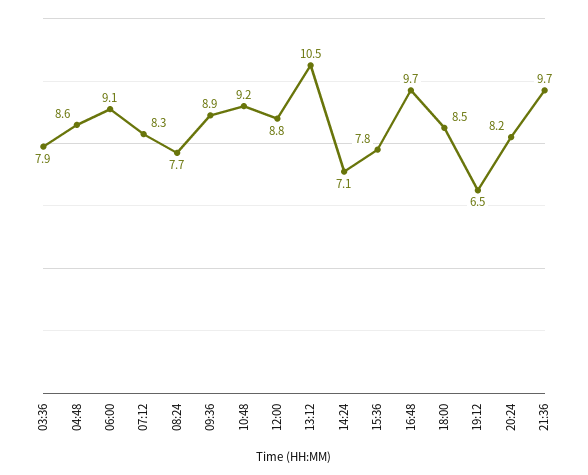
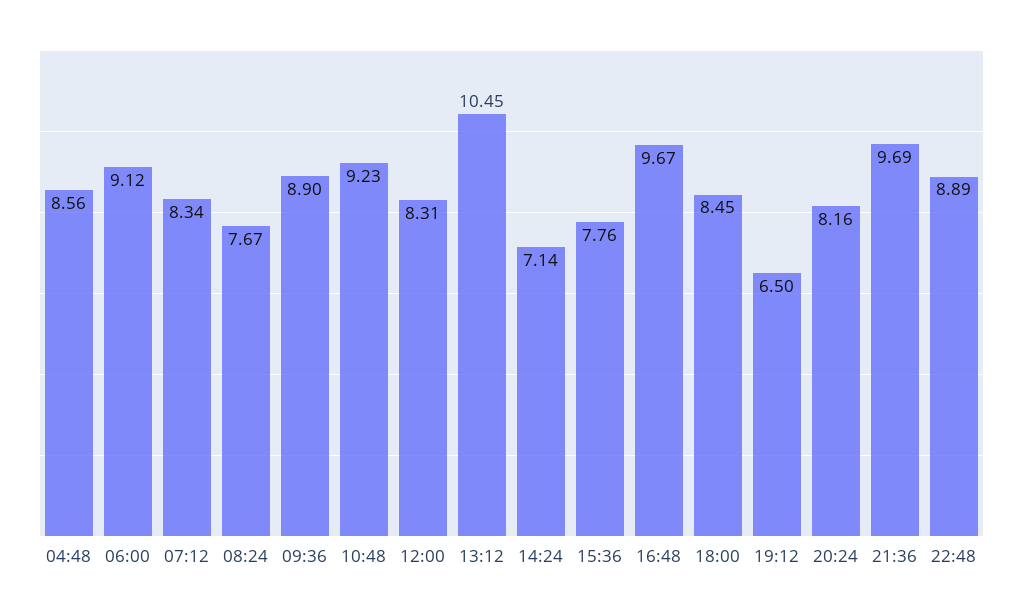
03:36: 7.9 -> none
12:00: 8.8 -> 8.31
22:48: none -> 8.89

